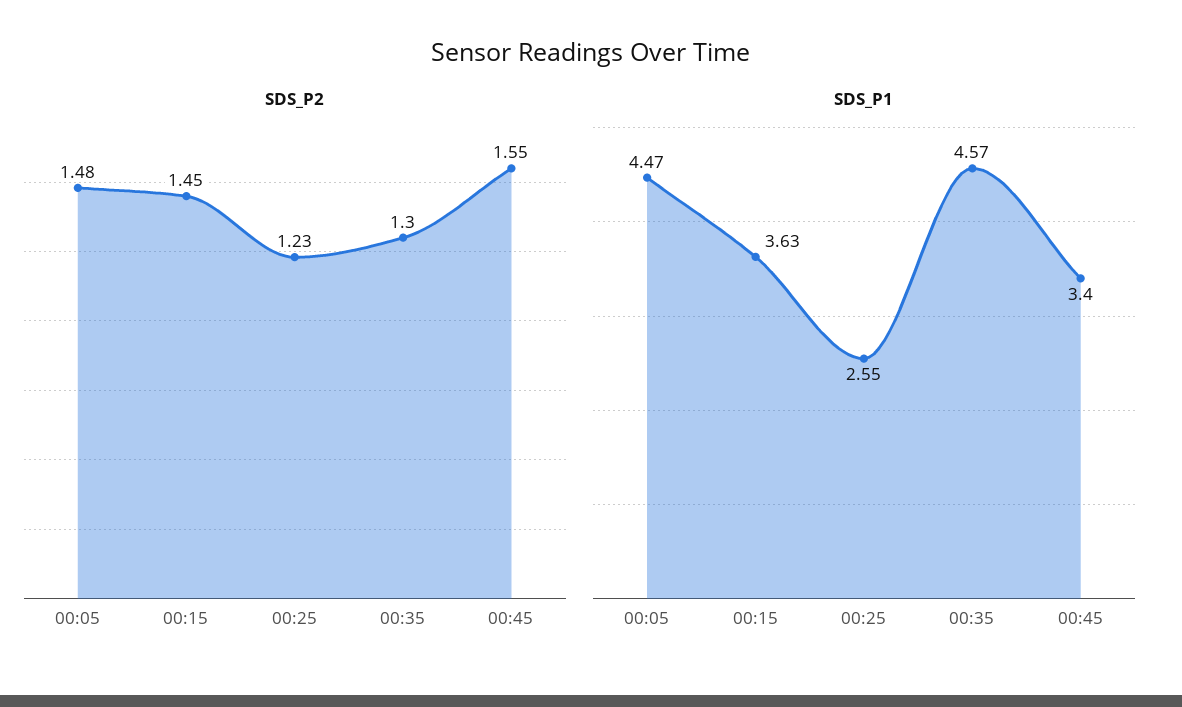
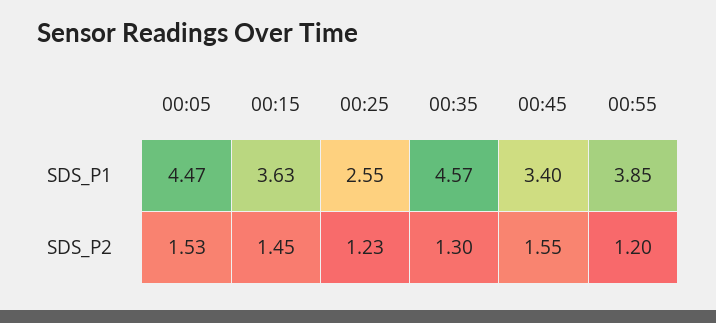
SDS_P2, 00:05: 1.48 -> 1.53
SDS_P1, 00:55: none -> 3.85
SDS_P2, 00:55: none -> 1.2

